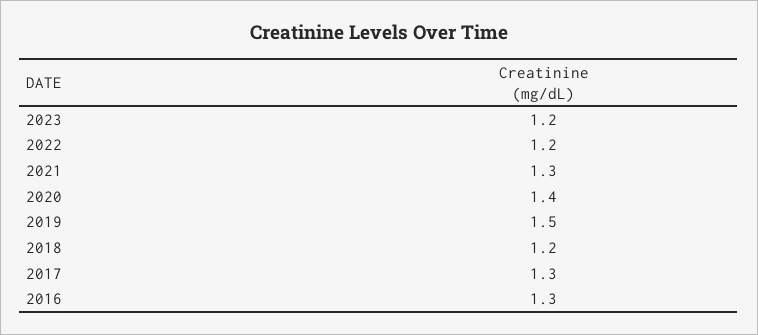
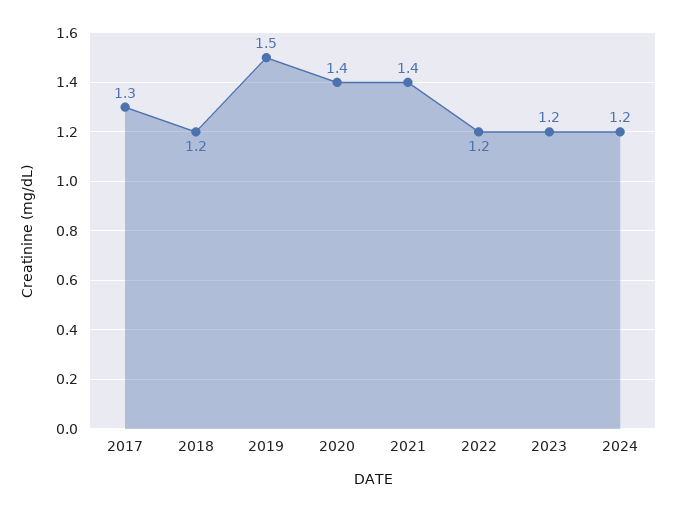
2021: 1.3 -> 1.4
2016: 1.3 -> none
2024: none -> 1.2

